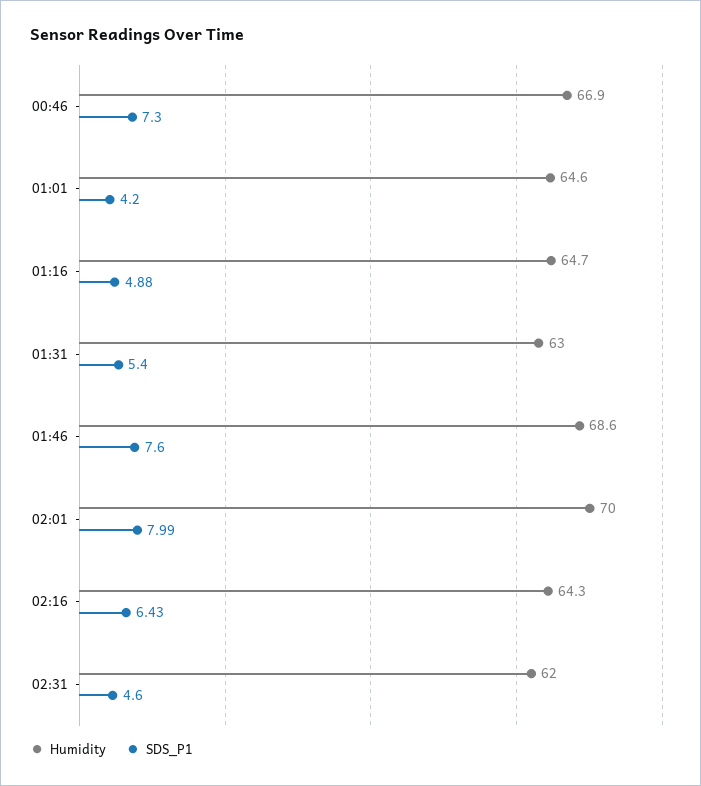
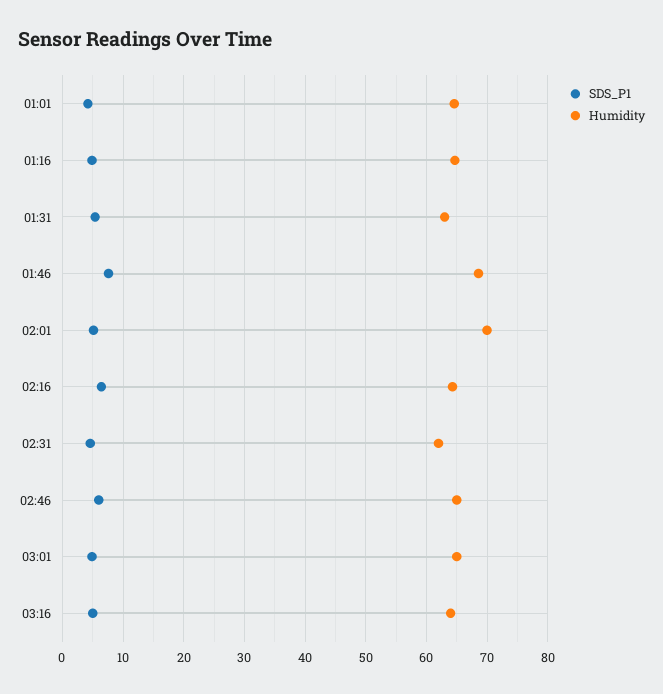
Humidity, 00:46: 66.9 -> none
SDS_P1, 00:46: 7.3 -> none
SDS_P1, 02:01: 7.99 -> 5
SDS_P1, 02:46: none -> 6
Humidity, 02:46: none -> 65
SDS_P1, 03:01: none -> 5
Humidity, 03:01: none -> 65
SDS_P1, 03:16: none -> 5
Humidity, 03:16: none -> 64

